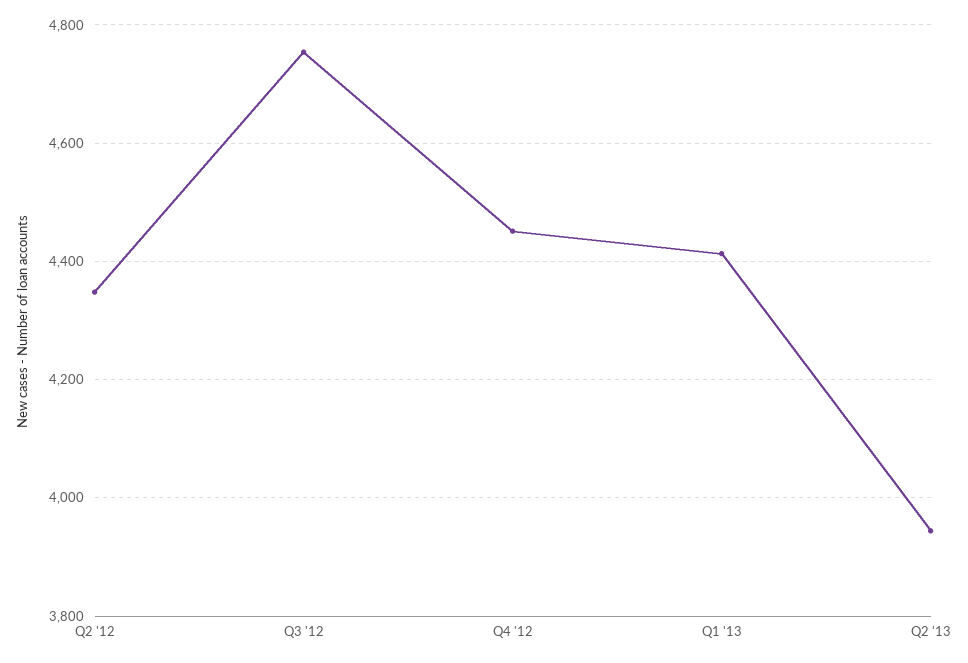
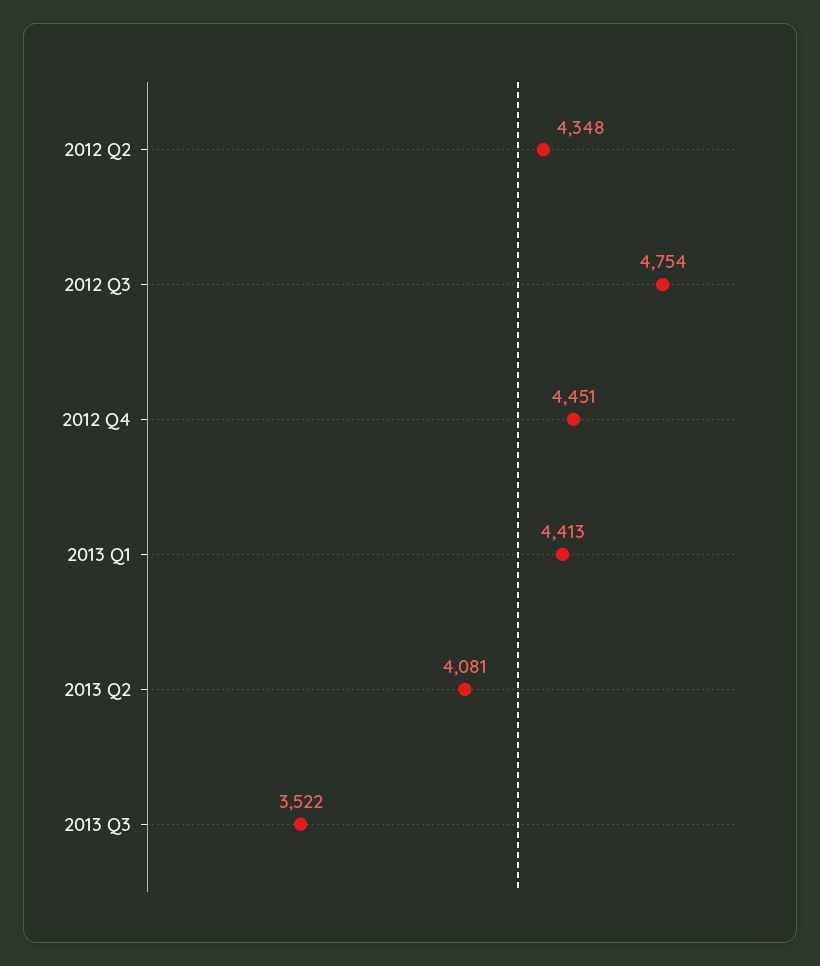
Q2 '13: 3940 -> 4081
2013 Q3: none -> 3522

